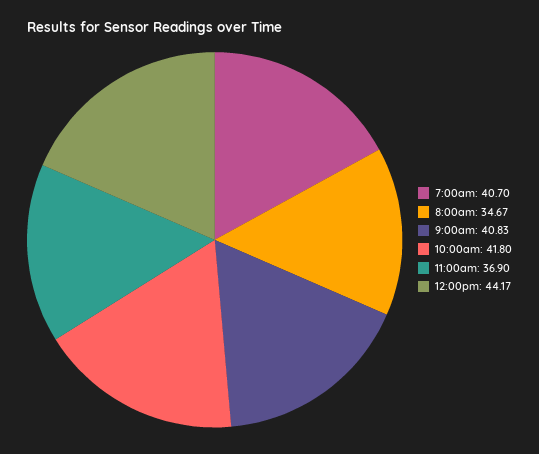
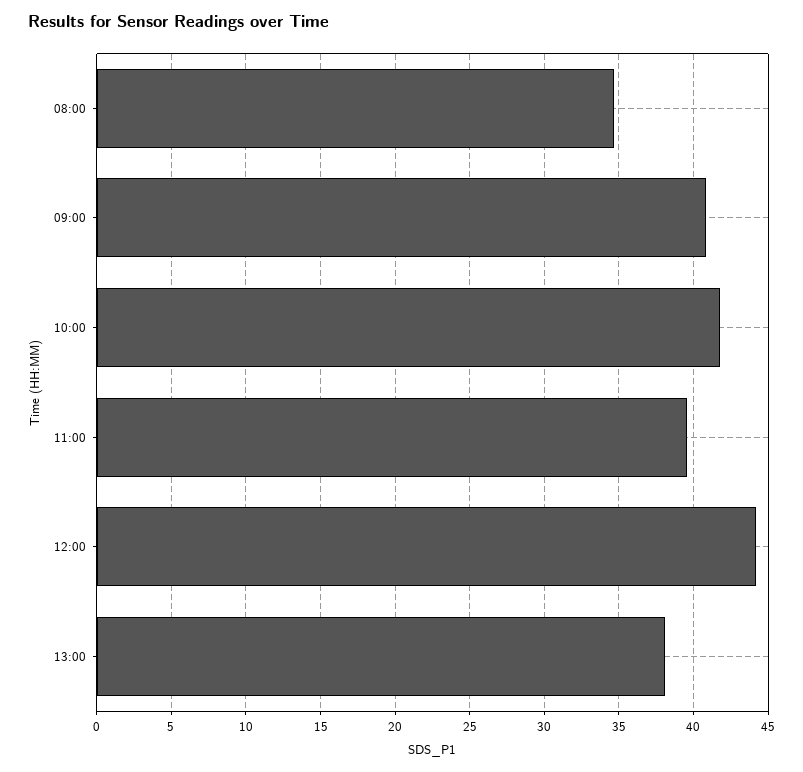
7:00am: 40.7 -> none
11:00am: 36.9 -> 39.5
13:00: none -> 38

